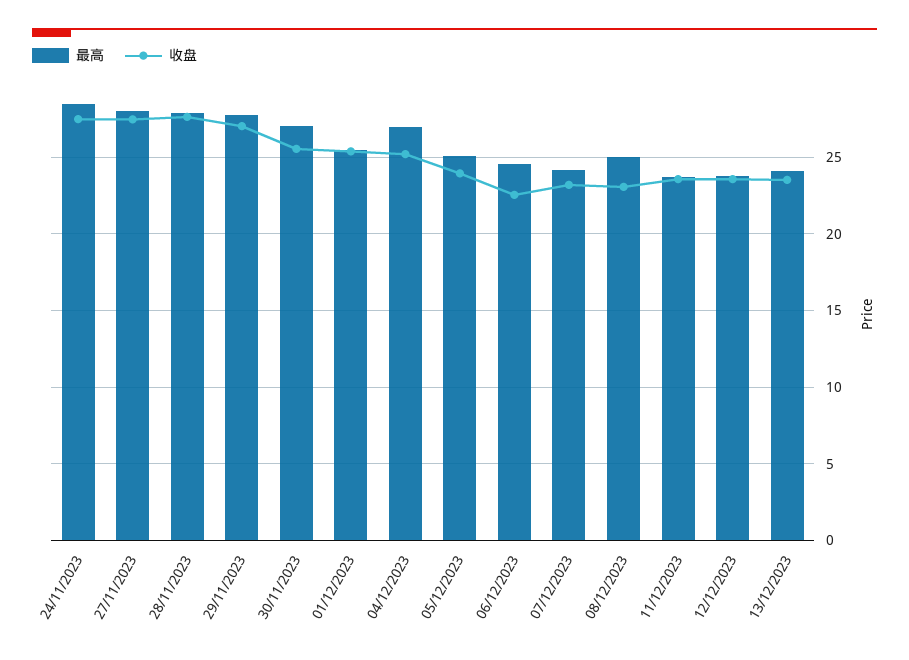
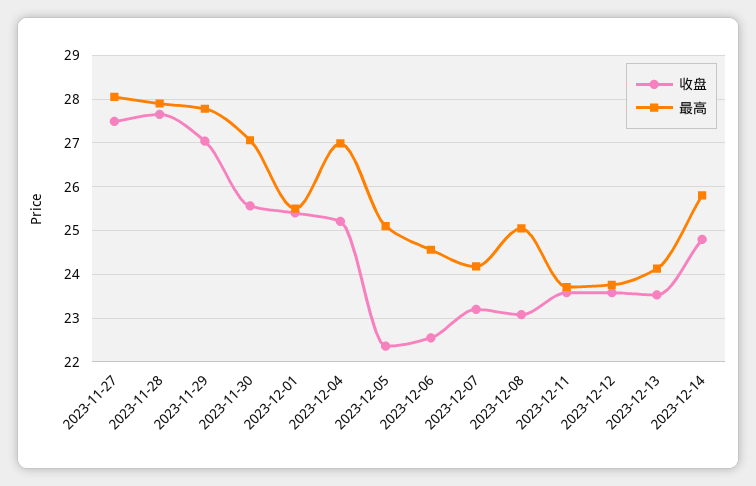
最高, 24/11/2023: 28.5 -> none
收盘, 24/11/2023: 27.5 -> none
收盘, 05/12/2023: 24 -> 22.4
收盘, 2023-12-14: none -> 24.8
最高, 2023-12-14: none -> 25.8

